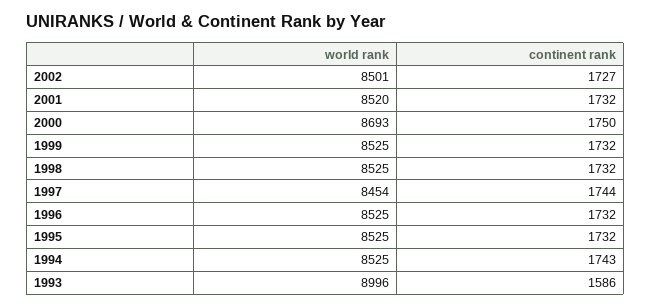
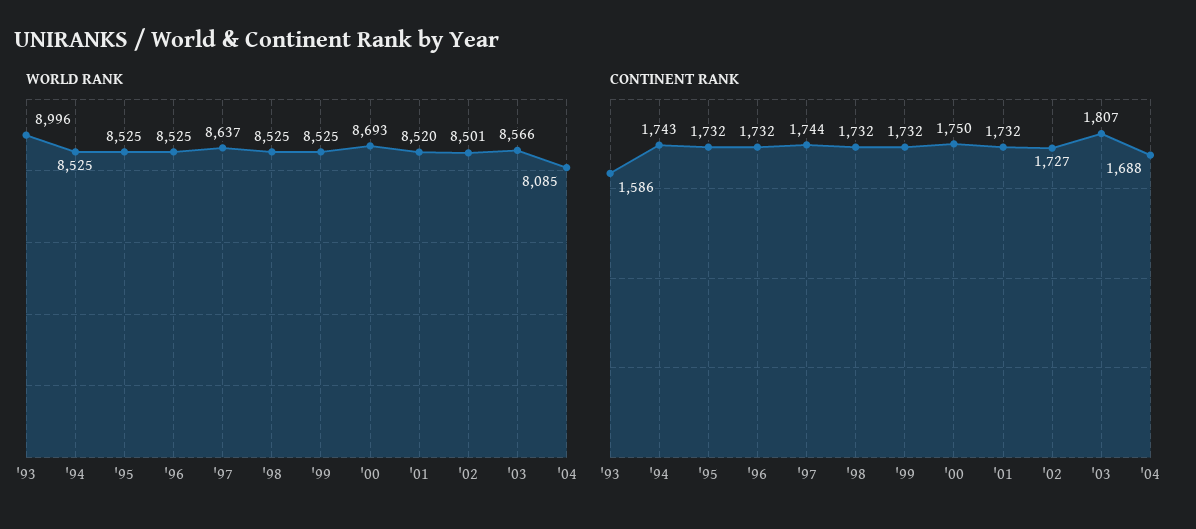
world rank, 1997: 8454 -> 8637
world rank, '03: none -> 8566
world rank, '04: none -> 8085
continent rank, '03: none -> 1807
continent rank, '04: none -> 1688

